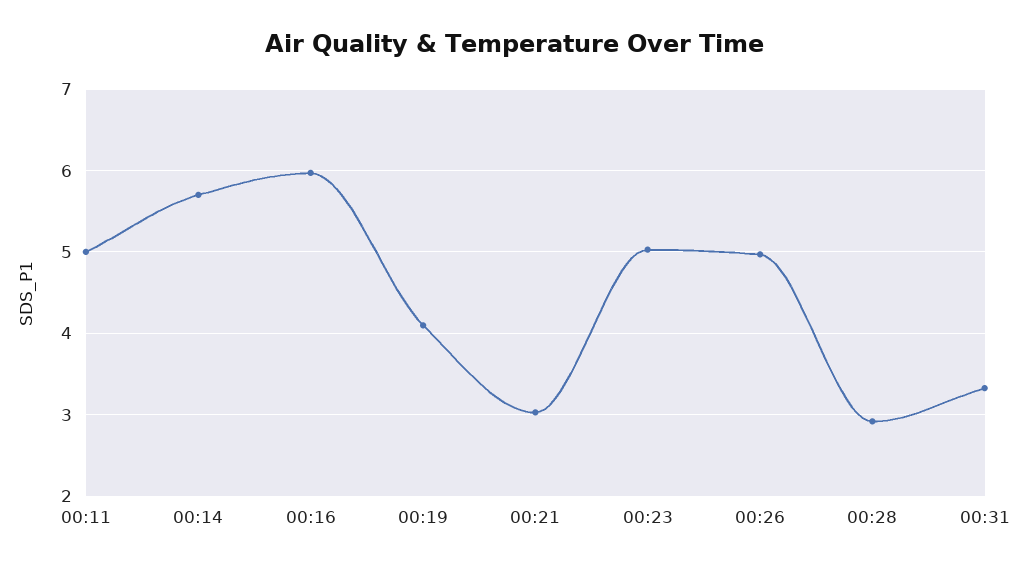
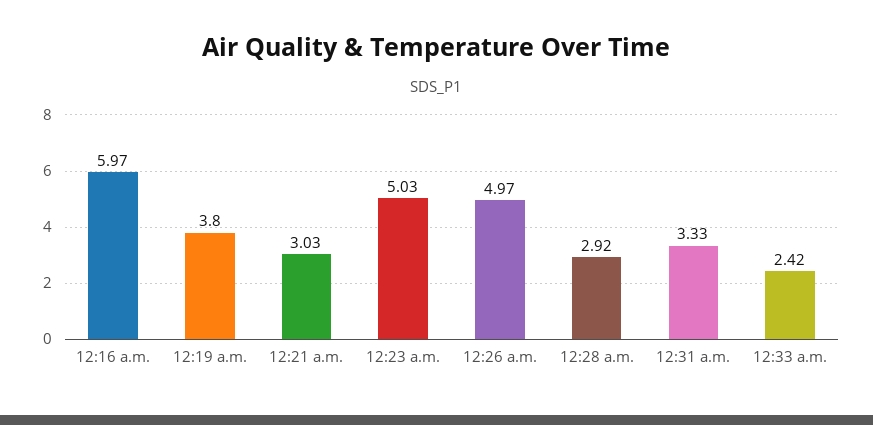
00:11: 5 -> none
00:14: 5.7 -> none
00:19: 4.1 -> 3.8
12:33 a.m.: none -> 2.42

